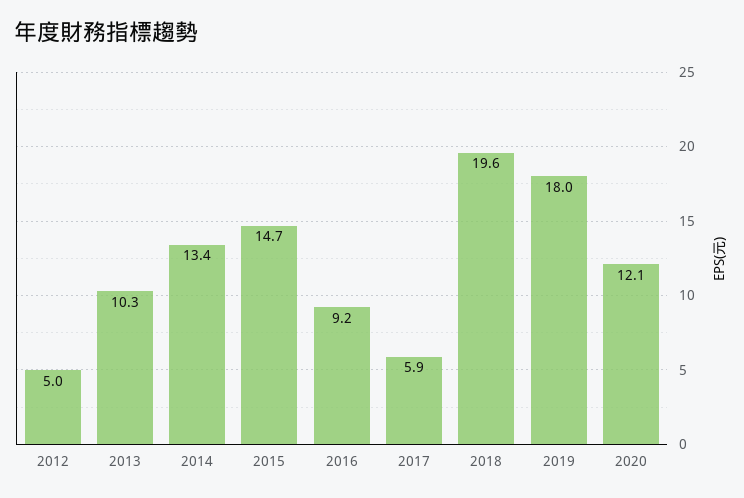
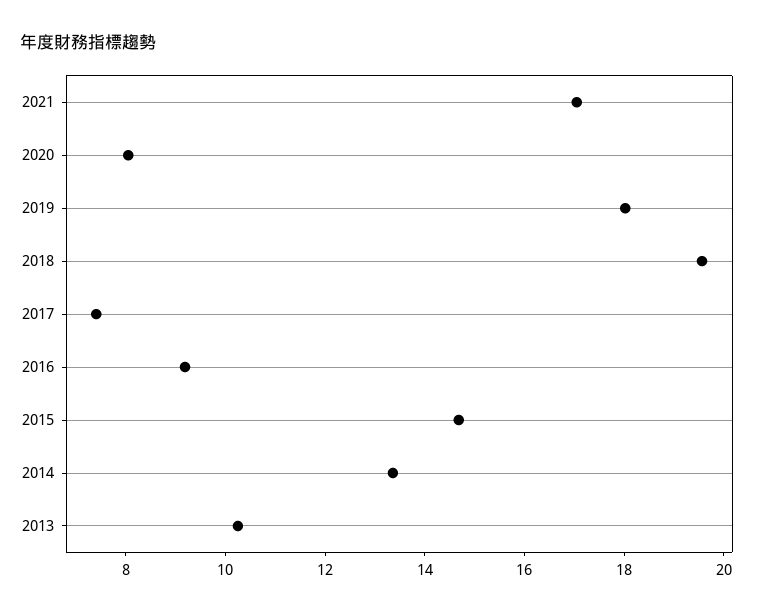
2012: 5 -> none
2017: 5.9 -> 7.5
2020: 12.1 -> 8
2021: none -> 17

